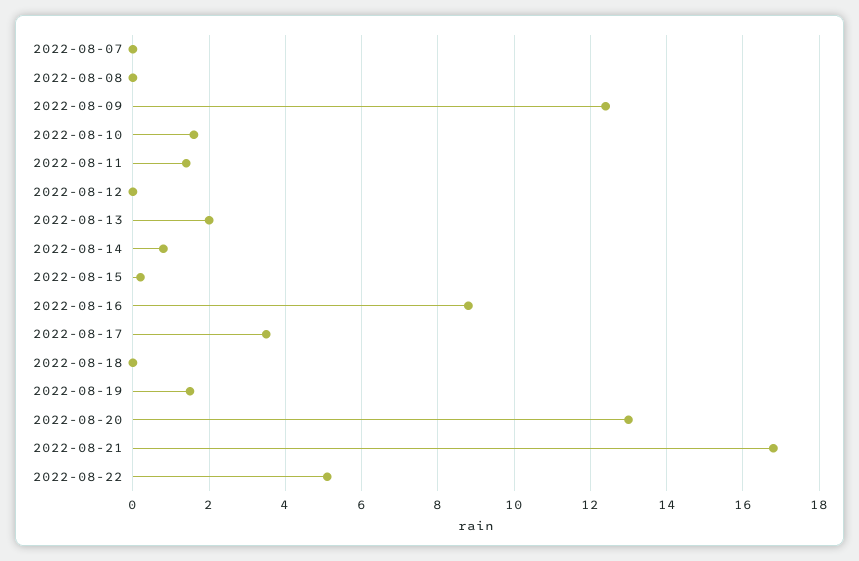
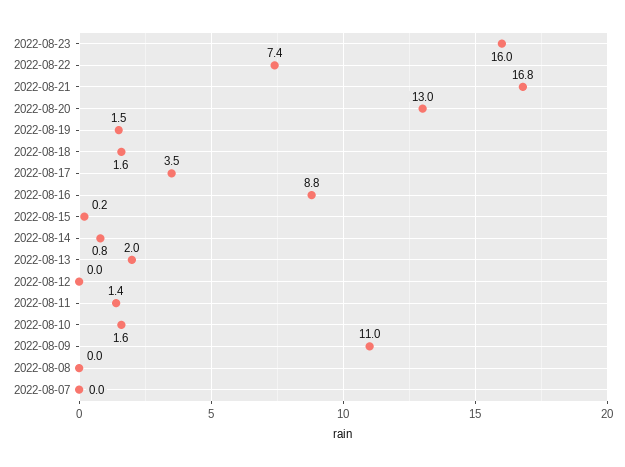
2022-08-09: 12.5 -> 11
2022-08-18: 0 -> 1.6
2022-08-22: 5 -> 7.4
2022-08-23: none -> 16

